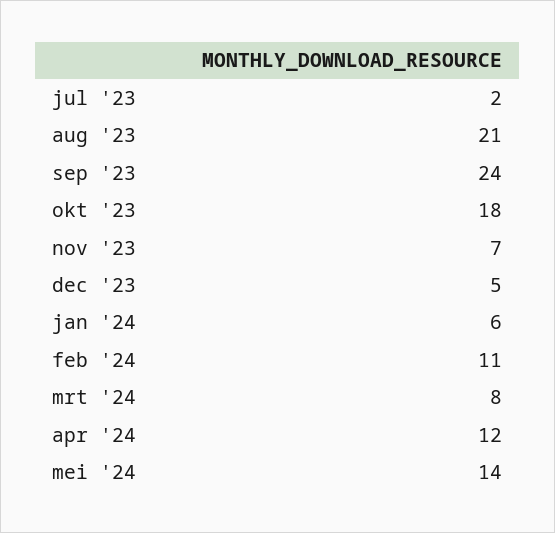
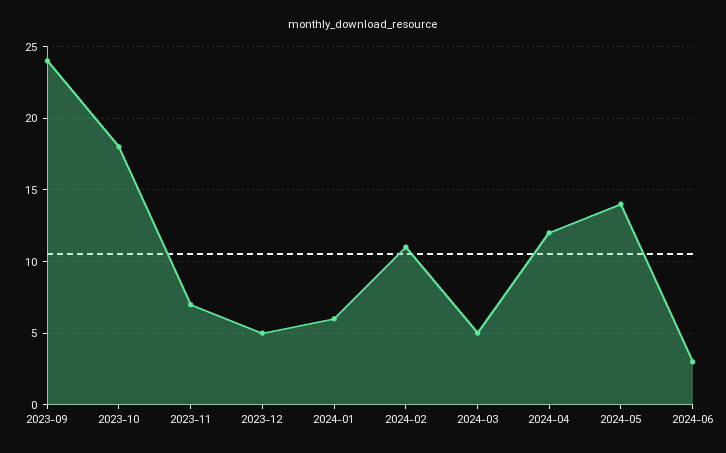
jul '23: 2 -> none
aug '23: 21 -> none
mrt '24: 8 -> 5
2024-06: none -> 3

